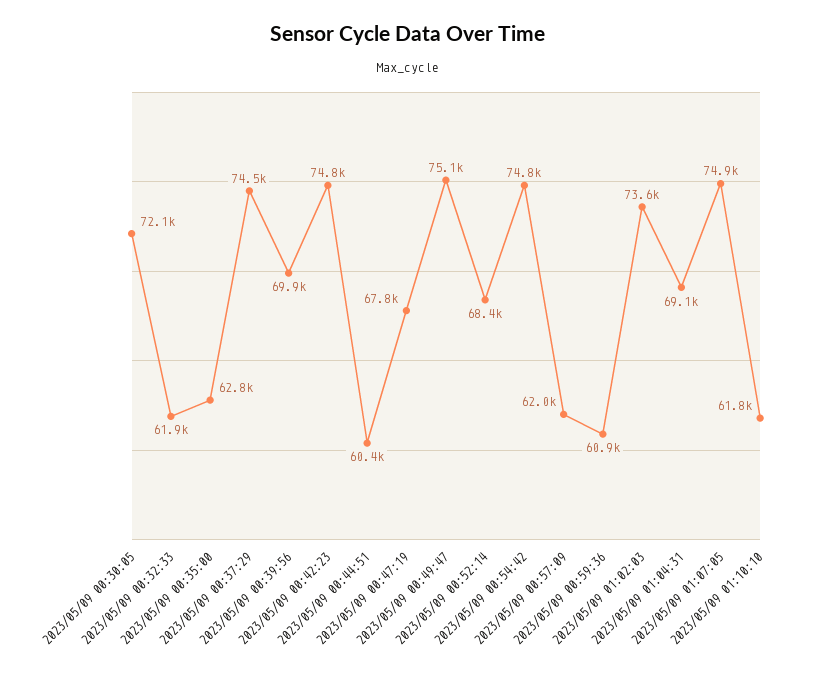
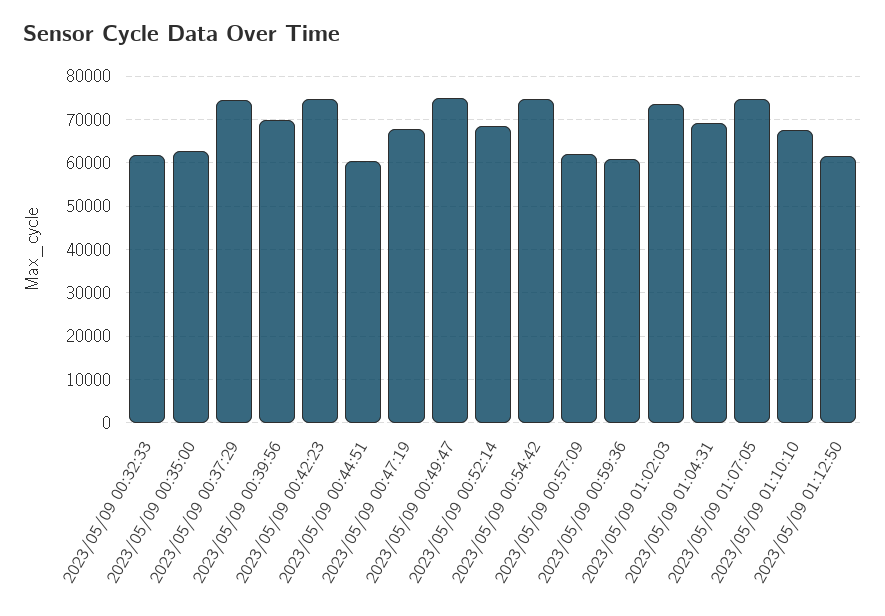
2023/05/09 00:30:05: 72100 -> none
2023/05/09 01:10:10: 61800 -> 68000
2023/05/09 01:12:50: none -> 62000

